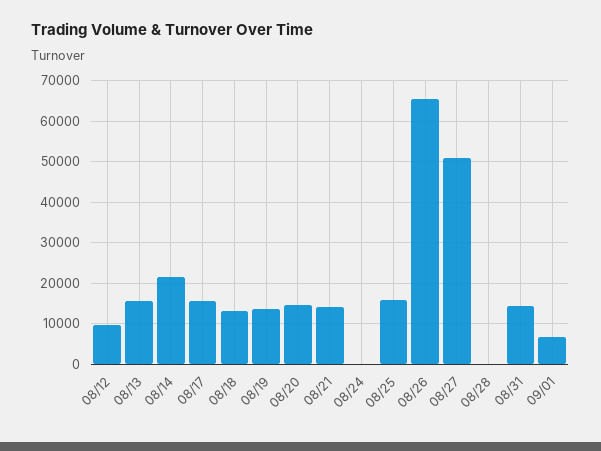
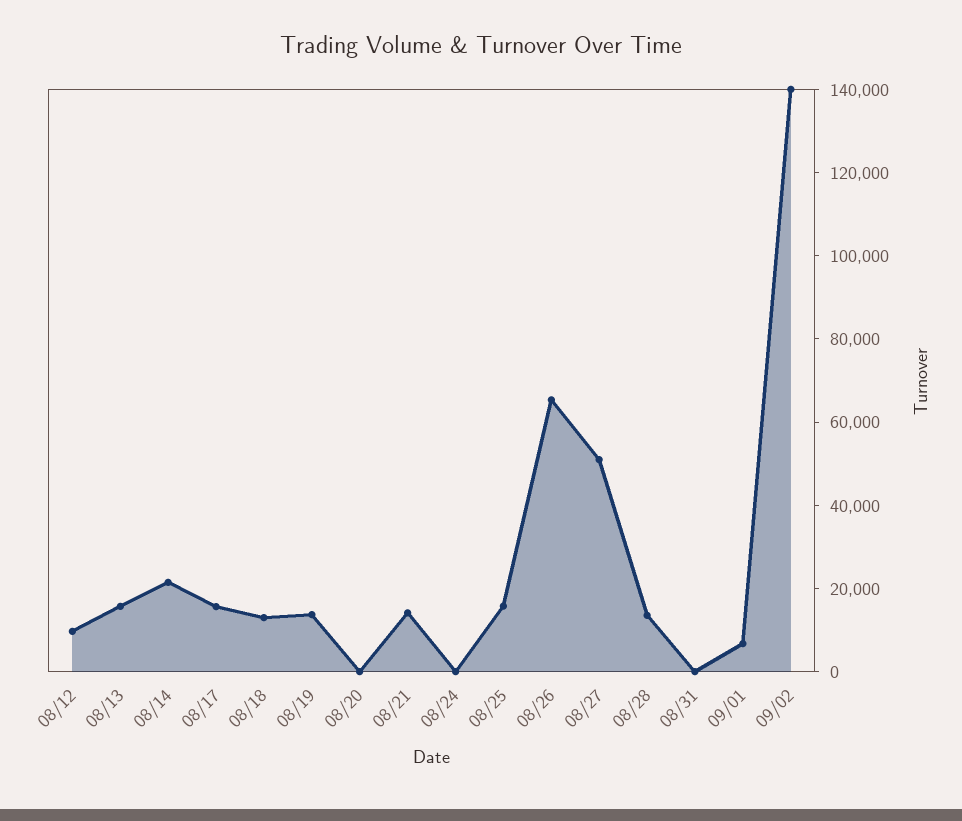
08/20: 14000 -> 0
08/28: 0 -> 15000
08/31: 14000 -> 0
09/02: none -> 140000

